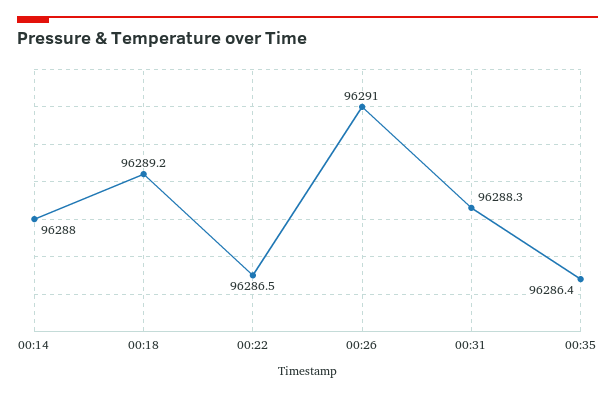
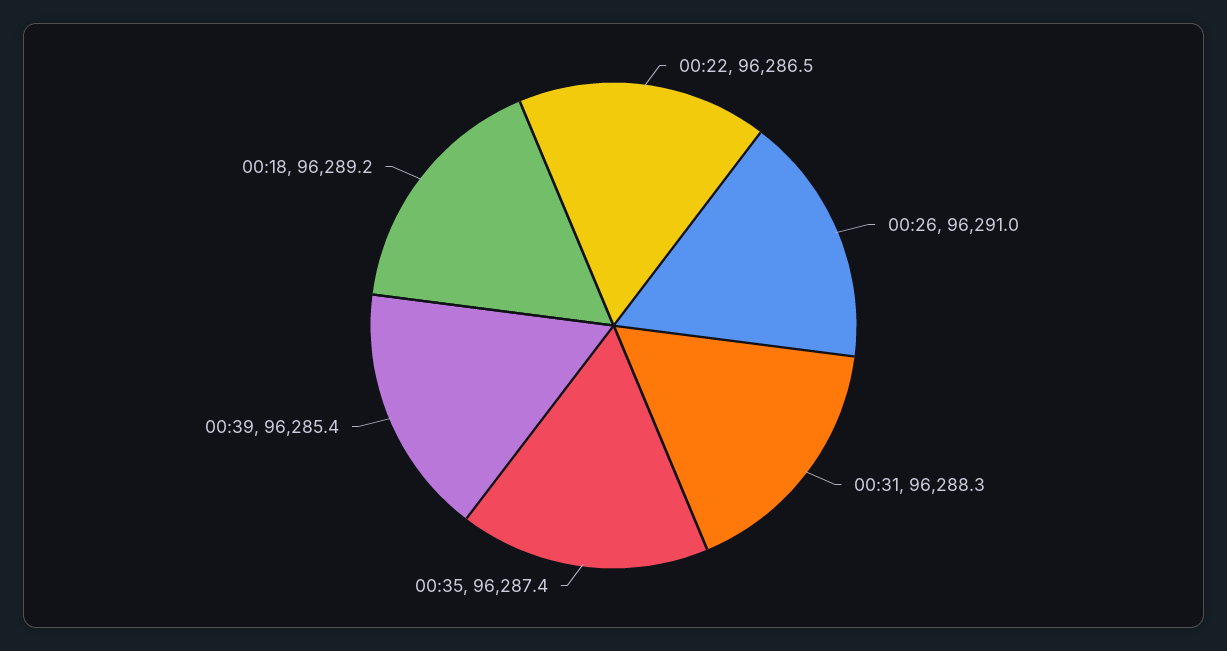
00:14: 96288 -> none
00:35: 96286.4 -> 96287.4
00:39: none -> 96285.4

